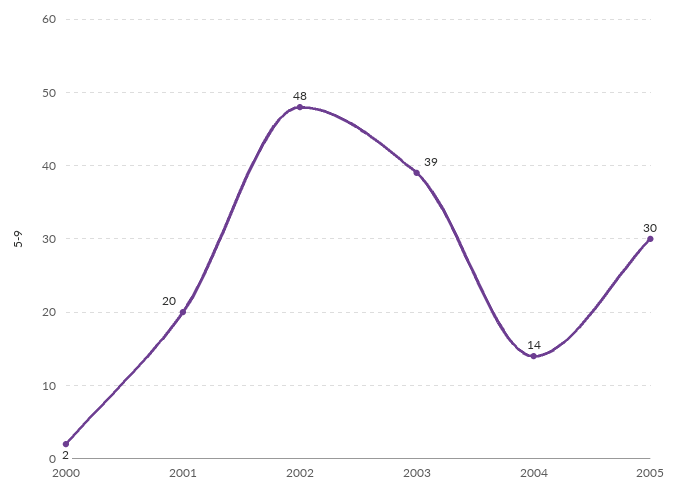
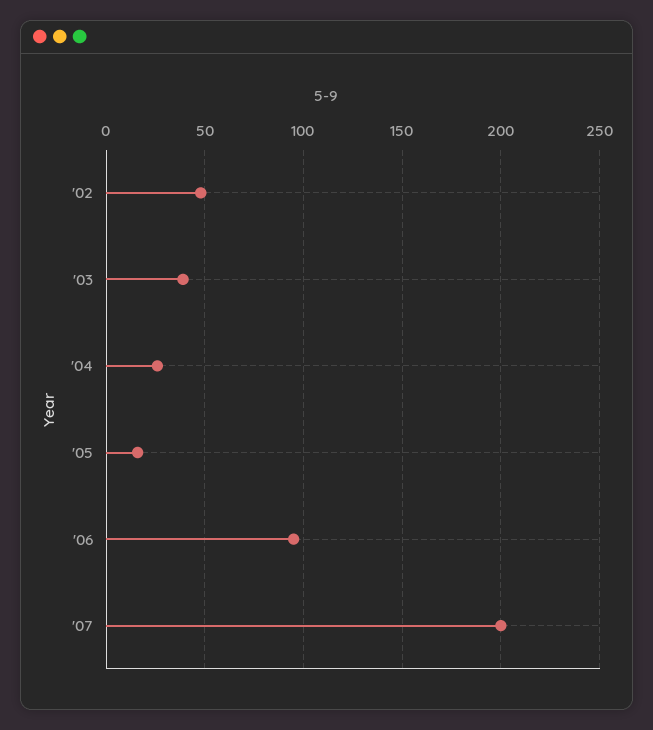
2000: 2 -> none
2001: 20 -> none
2004: 14 -> 25
2005: 30 -> 15
'06: none -> 95
'07: none -> 200

